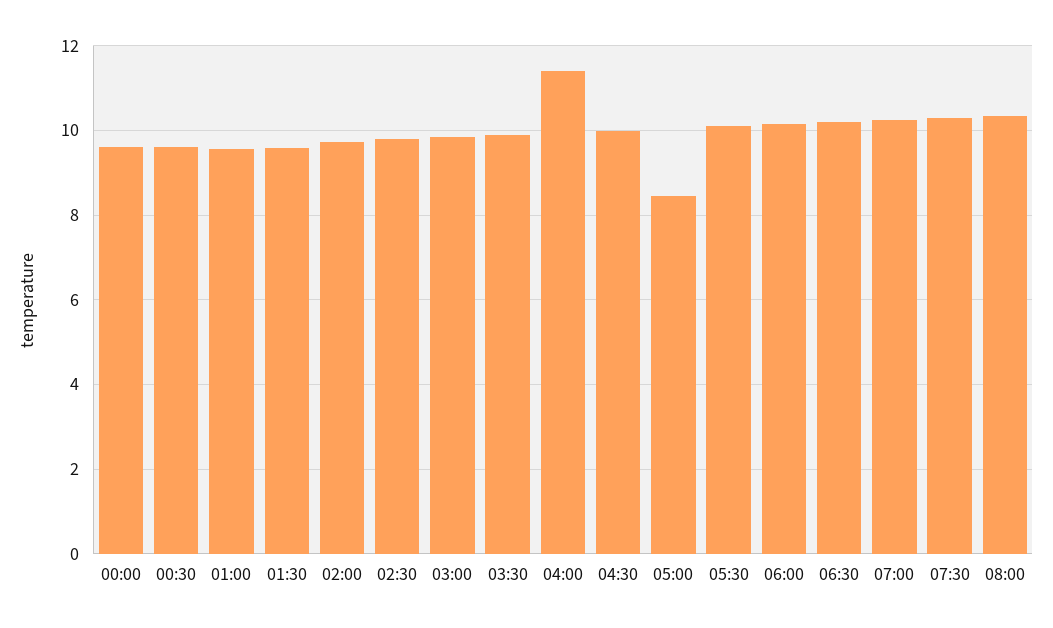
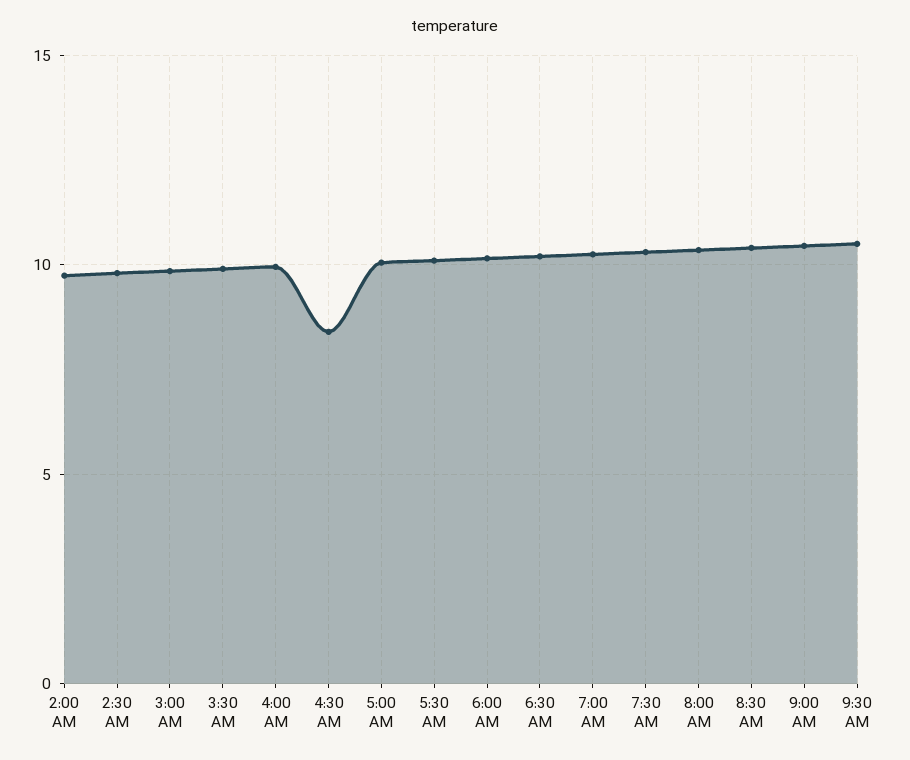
00:00: 9.6 -> none
00:30: 9.6 -> none
01:00: 9.6 -> none
01:30: 9.6 -> none
04:00: 11.4 -> 10
04:30: 10 -> 8.5
05:00: 8.4 -> 10
8:30 AM: none -> 10.5
9:00 AM: none -> 10.5
9:30 AM: none -> 10.5

